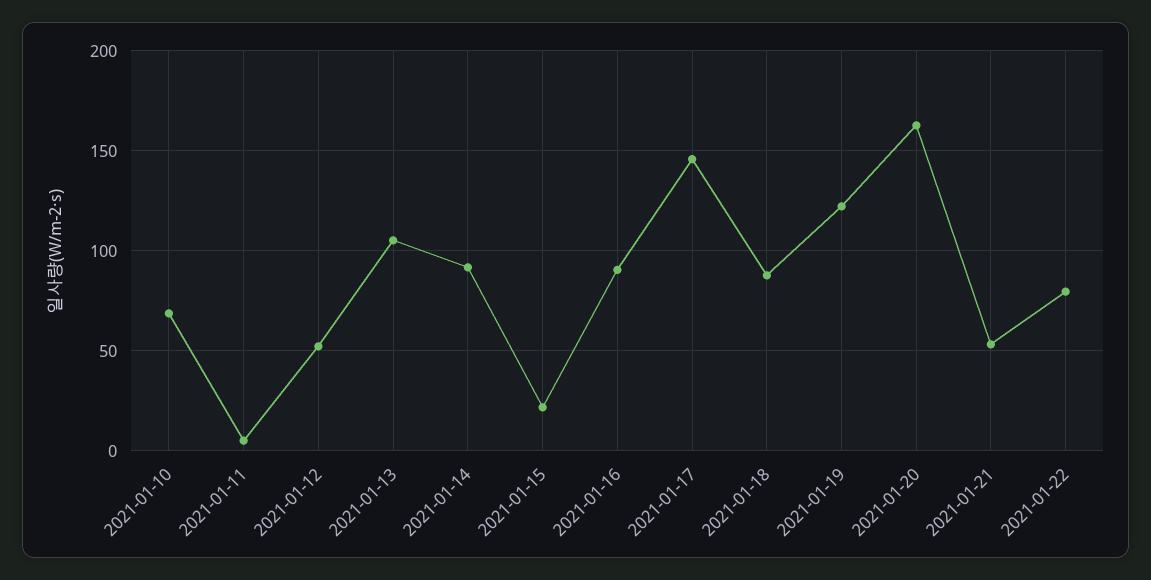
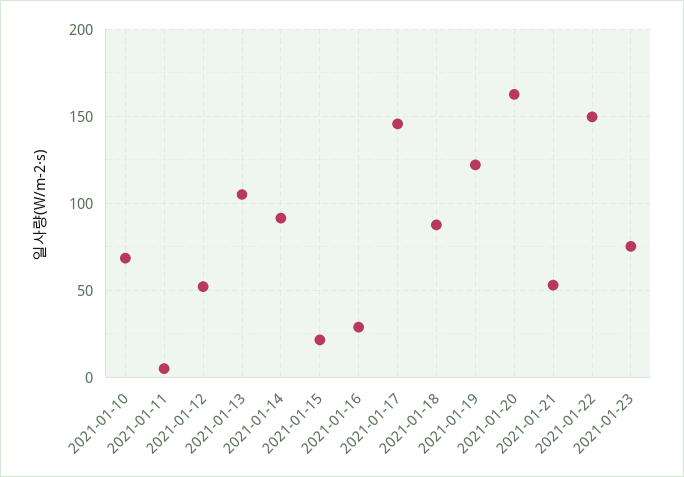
2021-01-16: 90 -> 30
2021-01-22: 80 -> 150
2021-01-23: none -> 75

